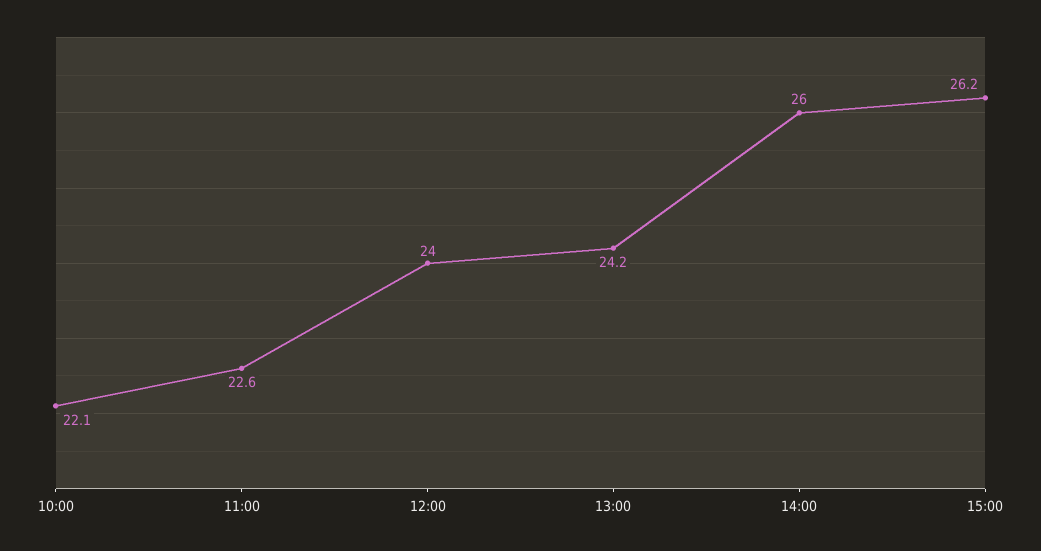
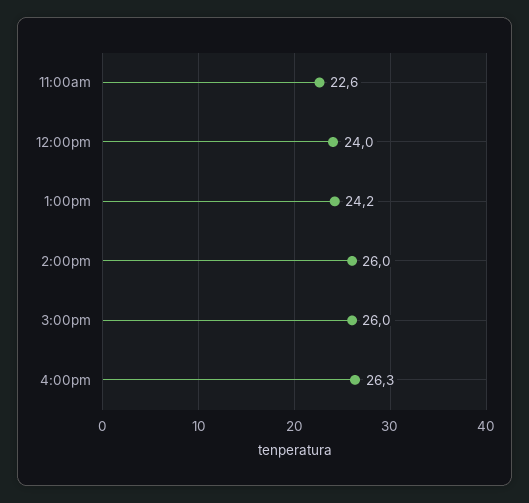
10:00: 22.1 -> none
15:00: 26.2 -> 26
4:00pm: none -> 26.3

